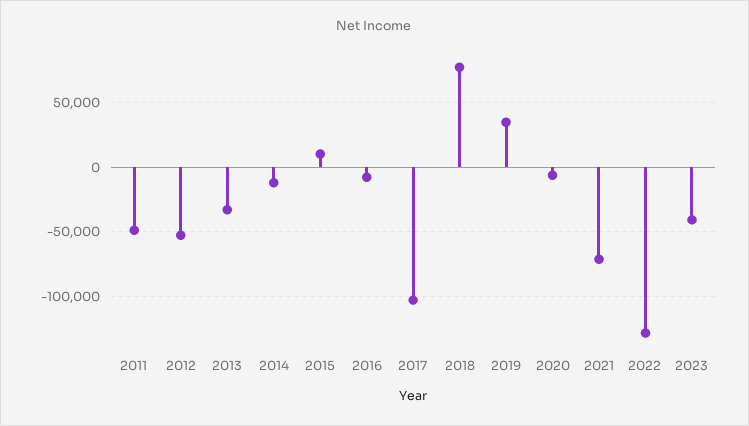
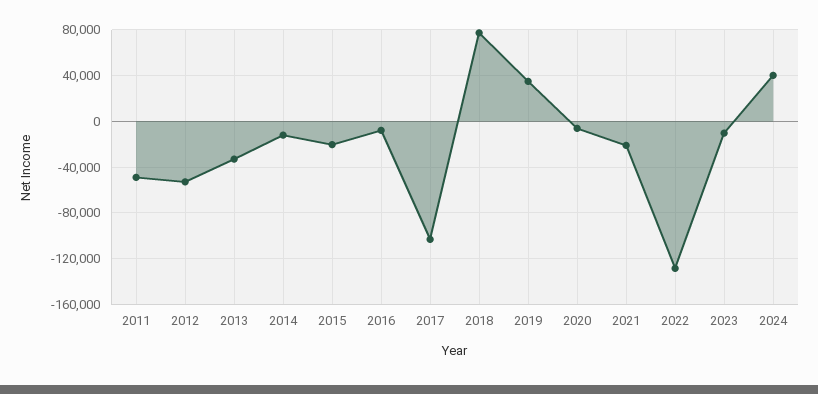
2015: 10000 -> -20000
2021: -70000 -> -20000
2023: -40000 -> -10000
2024: none -> 40000

